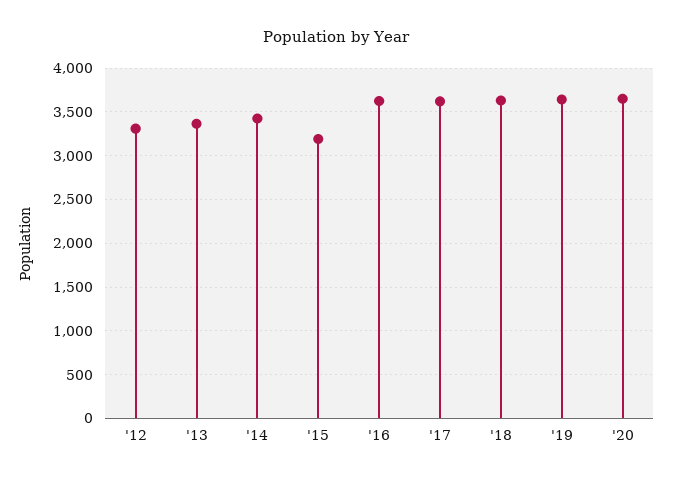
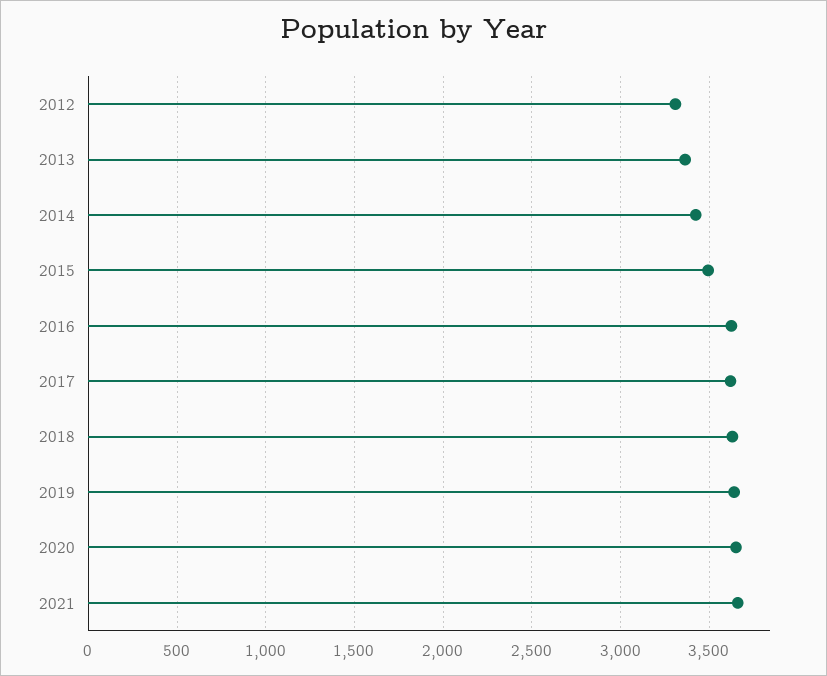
'15: 3200 -> 3500
2021: none -> 3650

